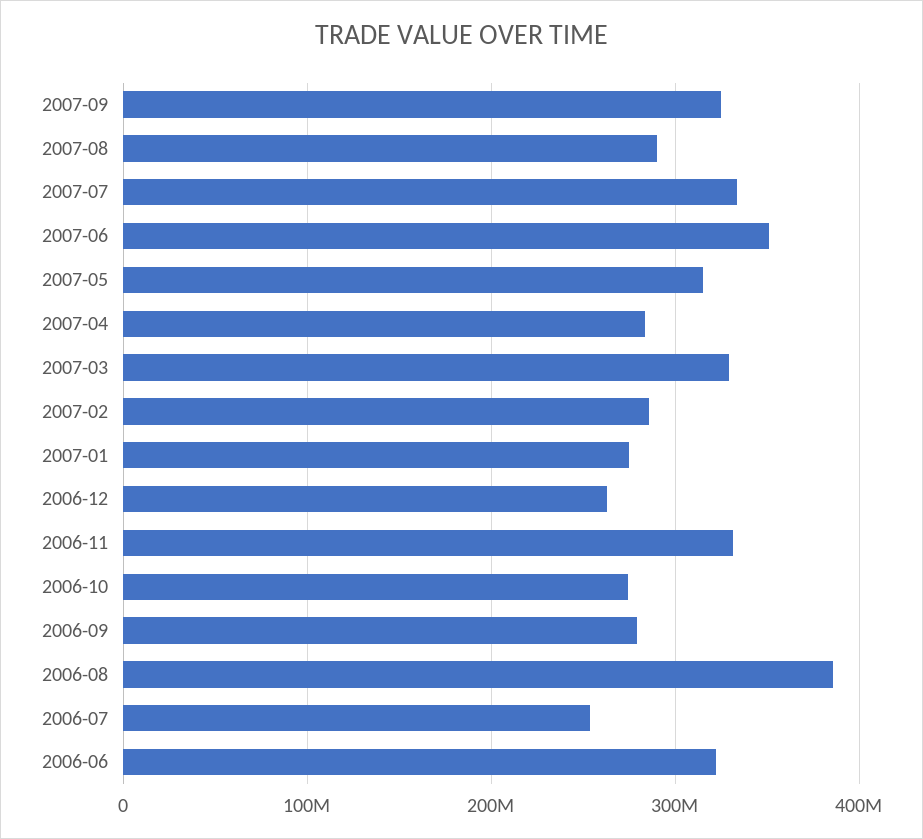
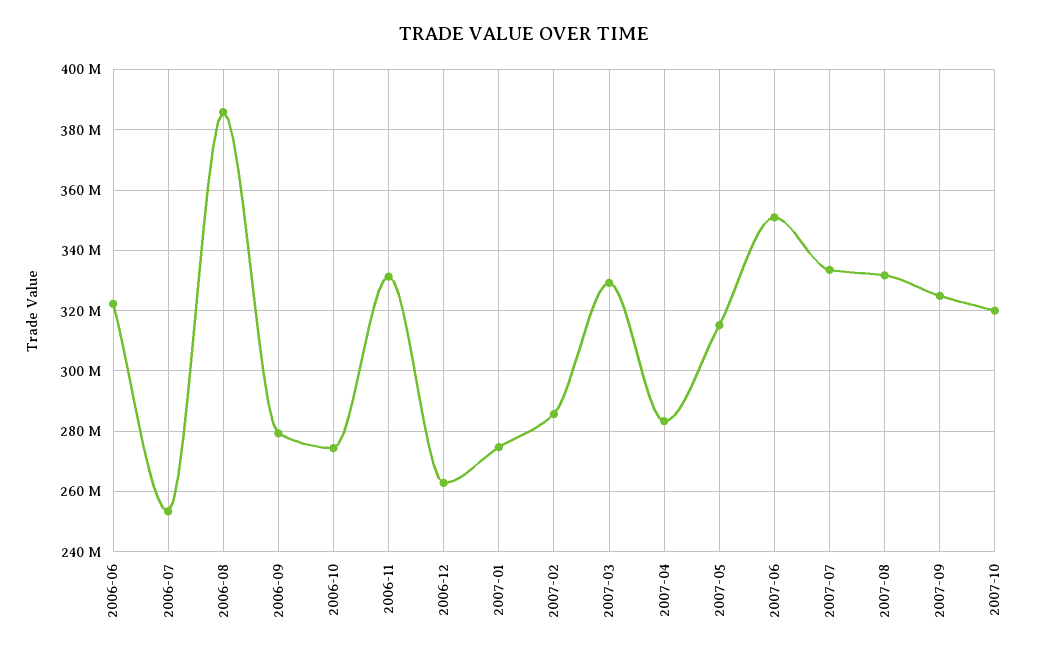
2007-08: 290000000 -> 332000000
2007-10: none -> 320000000

